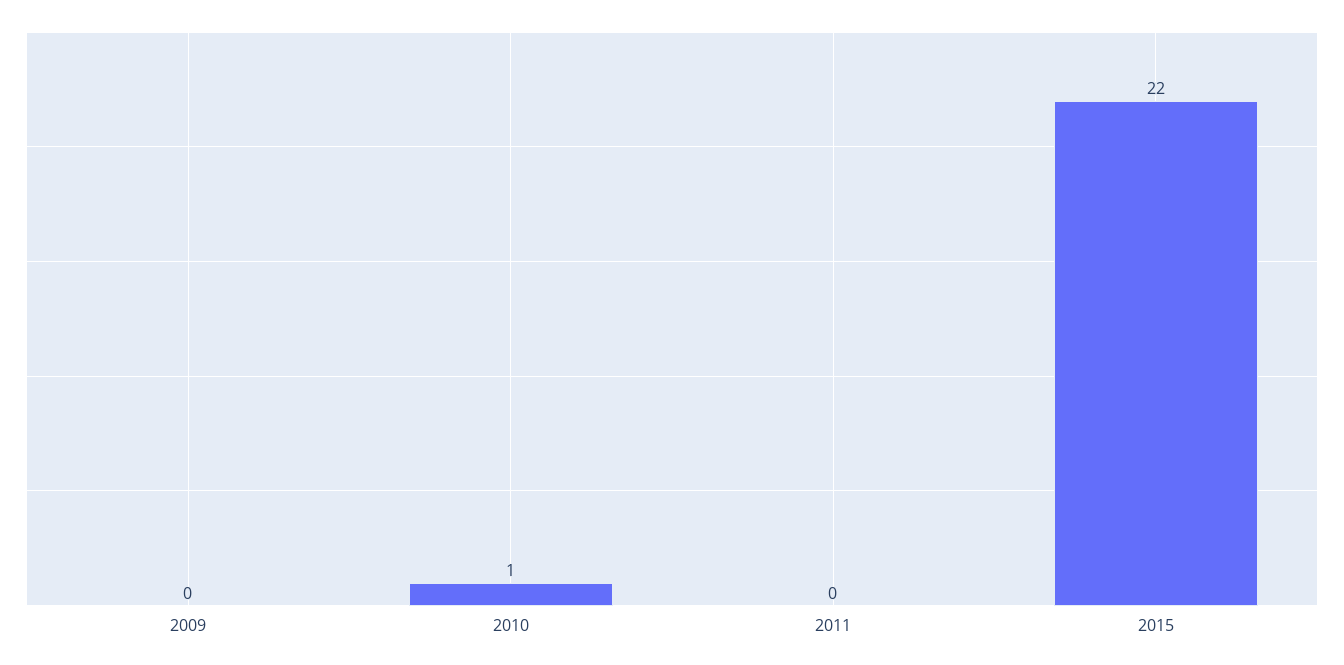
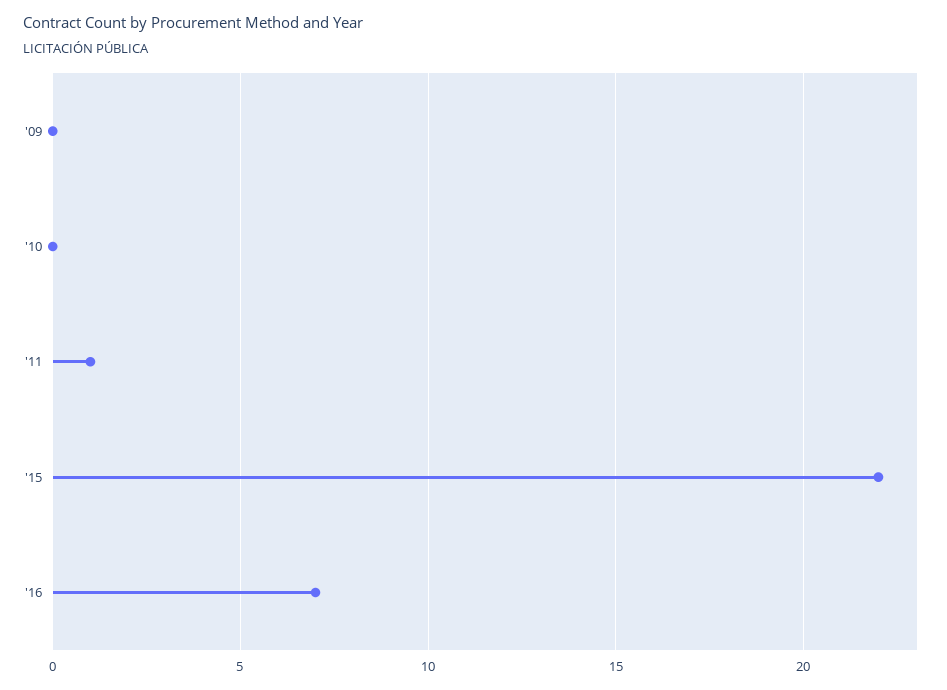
2010: 1 -> 0
2011: 0 -> 1
'16: none -> 7

